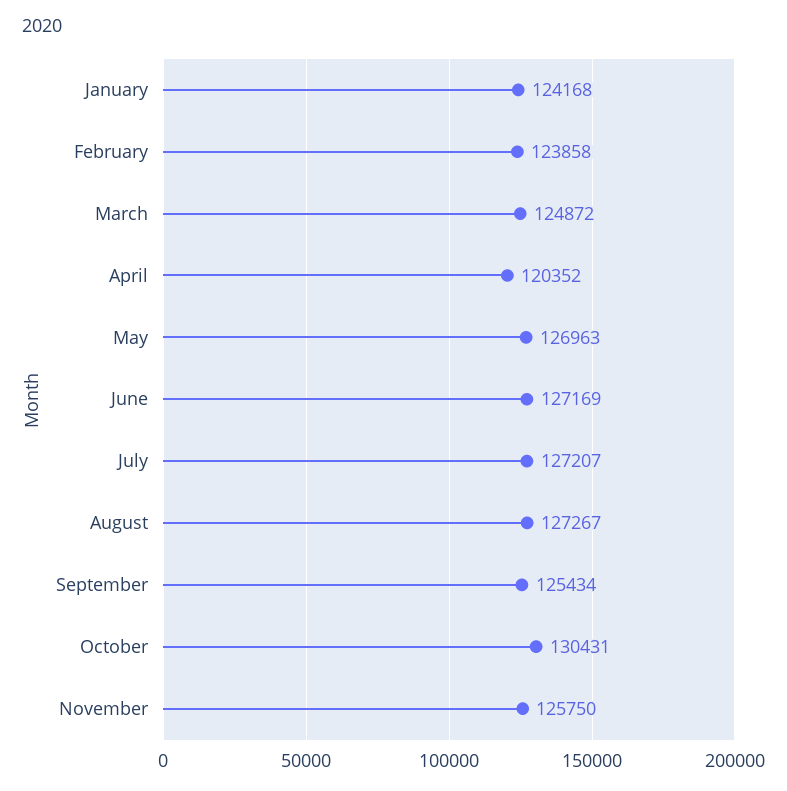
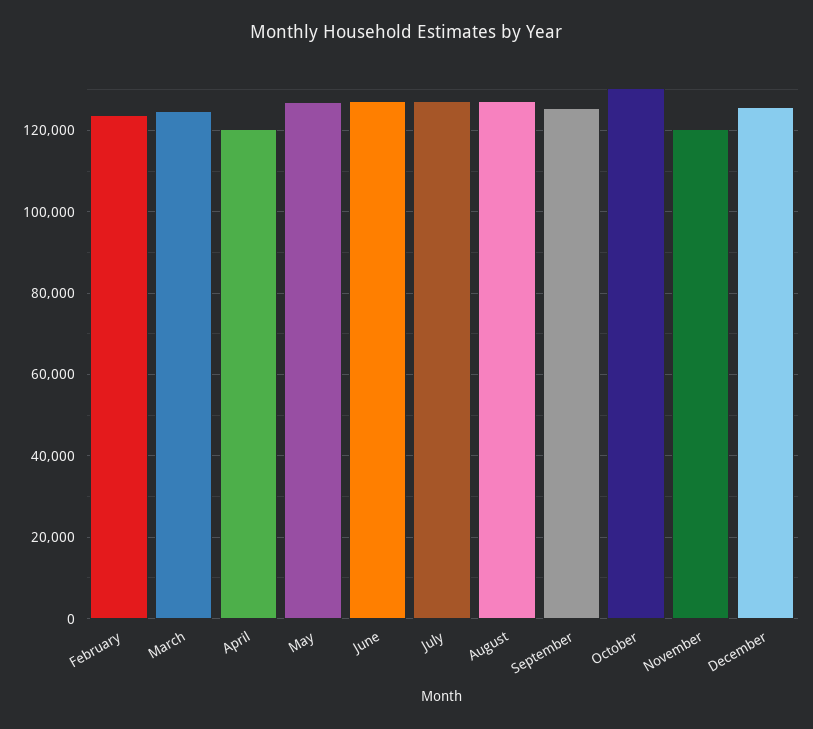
January: 124168 -> none
November: 125750 -> 120000
December: none -> 126000

